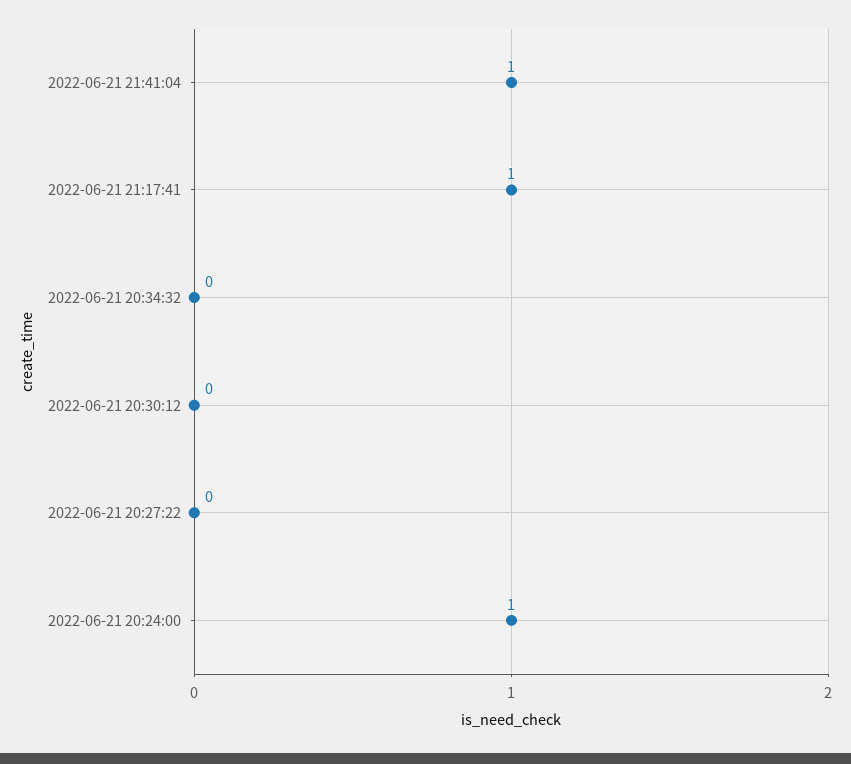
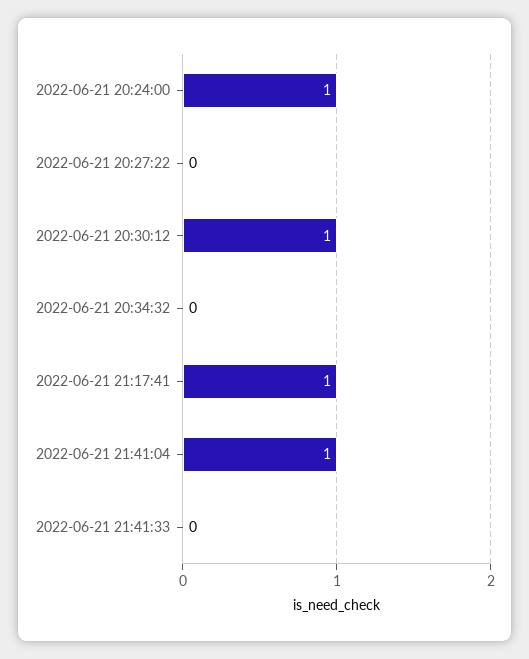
2022-06-21 20:30:12: 0 -> 1
2022-06-21 21:41:33: none -> 0

